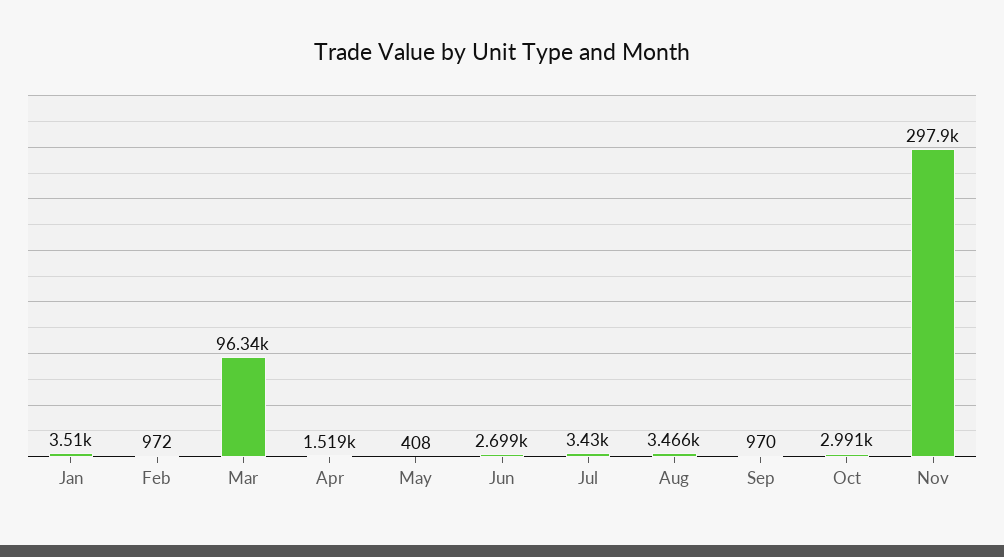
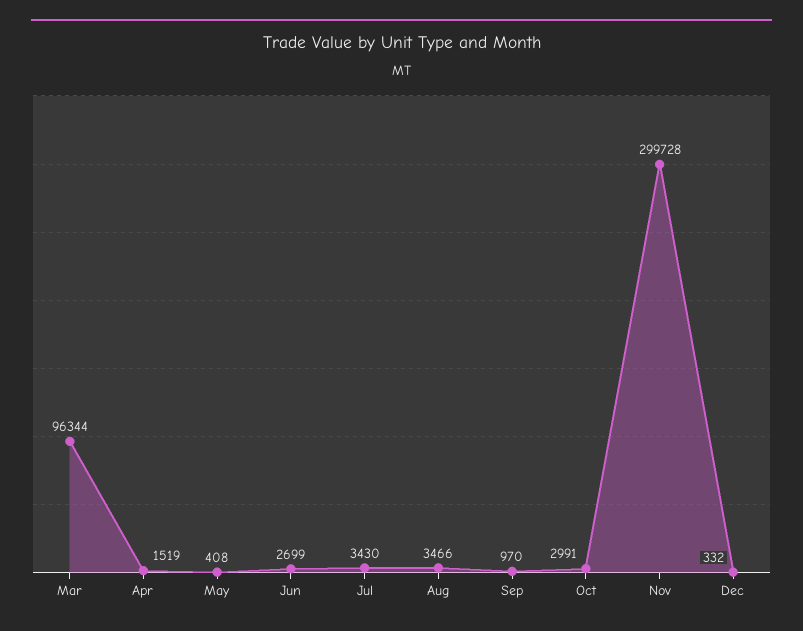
Jan: 3510 -> none
Feb: 972 -> none
Nov: 297900 -> 299728
Dec: none -> 332

